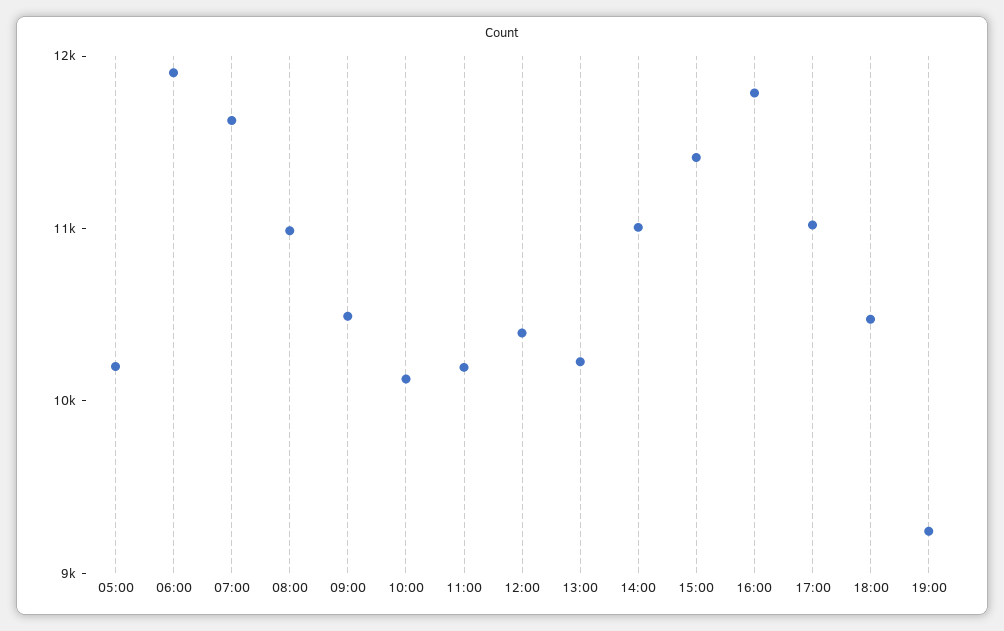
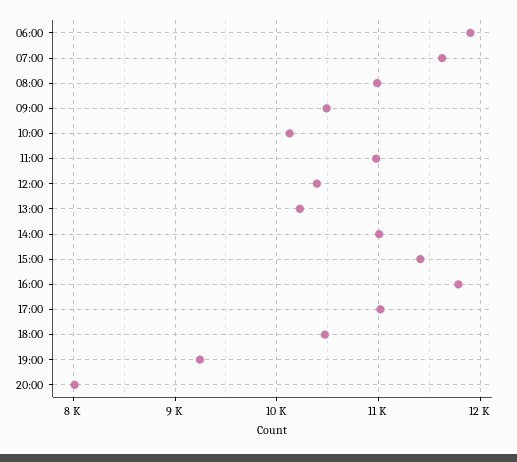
05:00: 10200 -> none
11:00: 10200 -> 11000
20:00: none -> 8000

